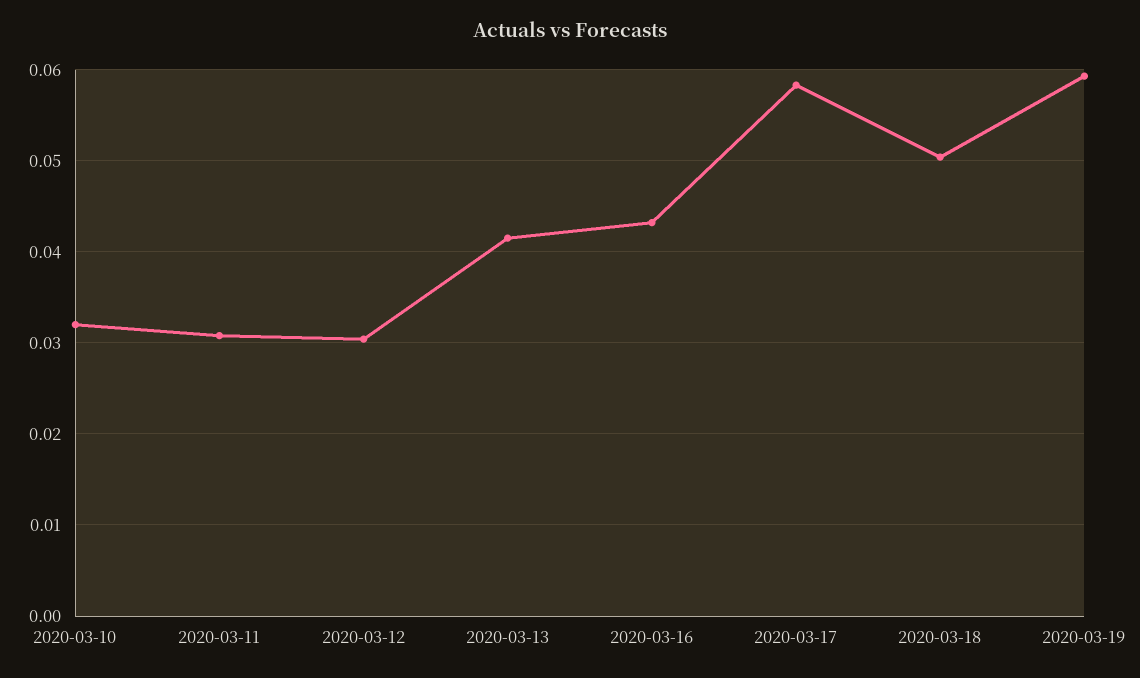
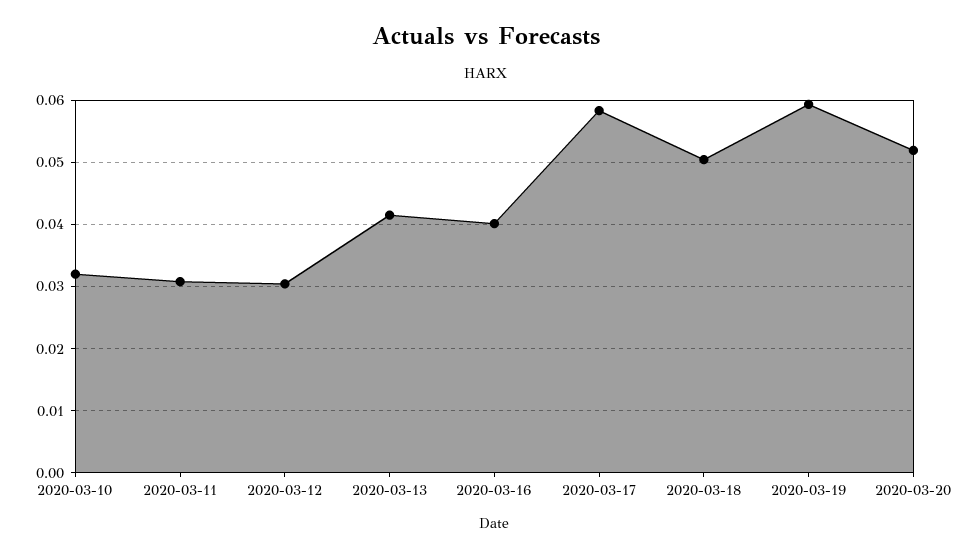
2020-03-16: 0.043 -> 0.04
2020-03-20: none -> 0.052

